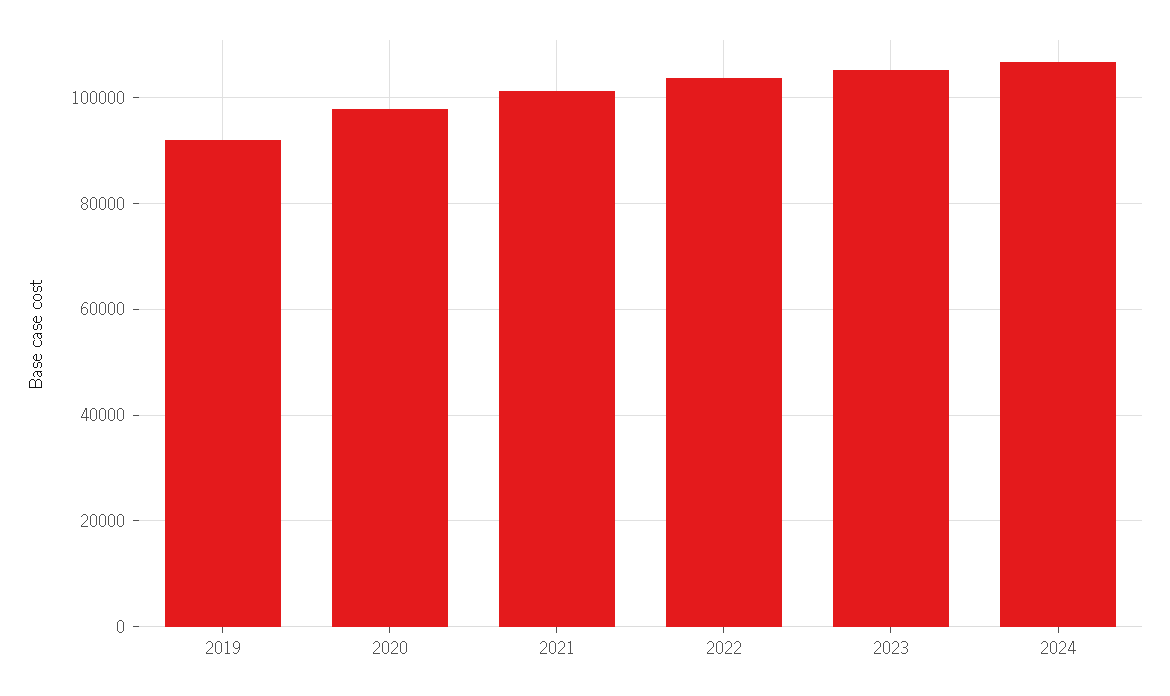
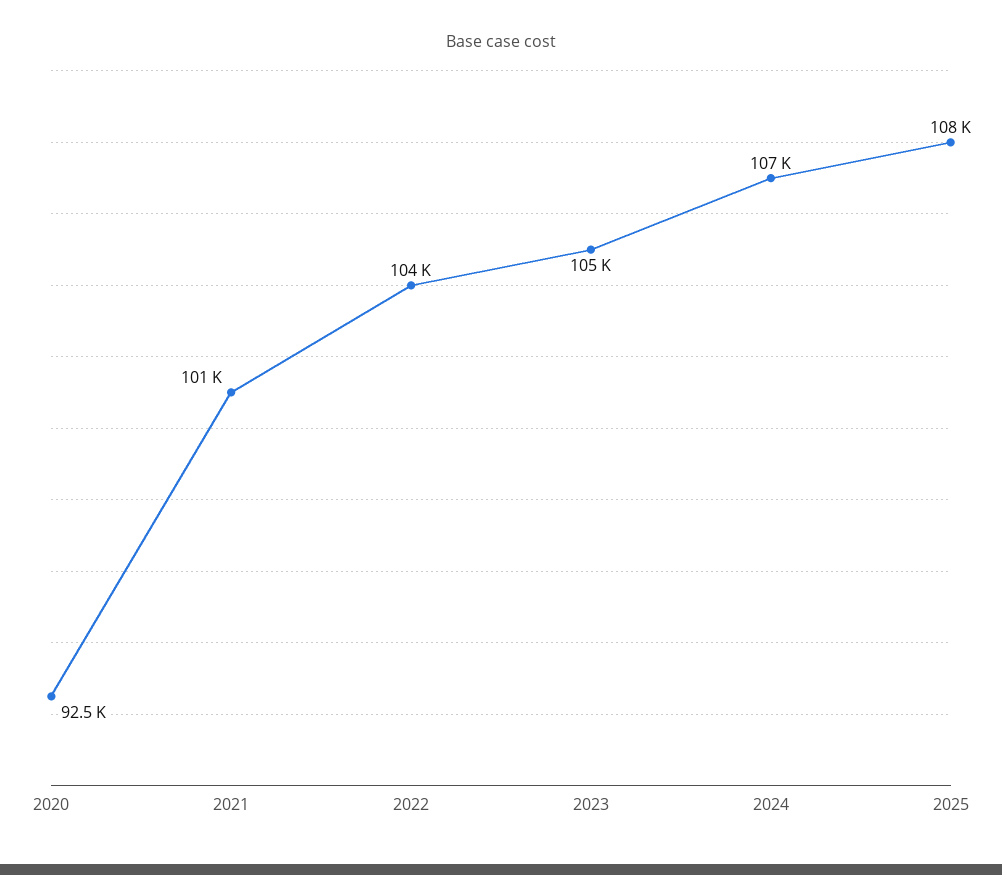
2019: 92000 -> none
2020: 98000 -> 92500
2025: none -> 108000

